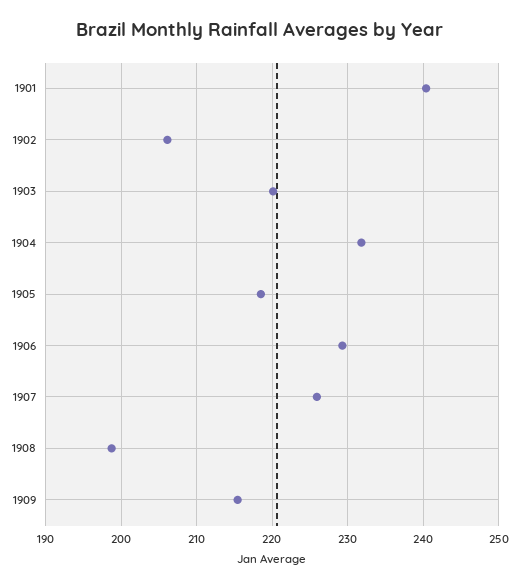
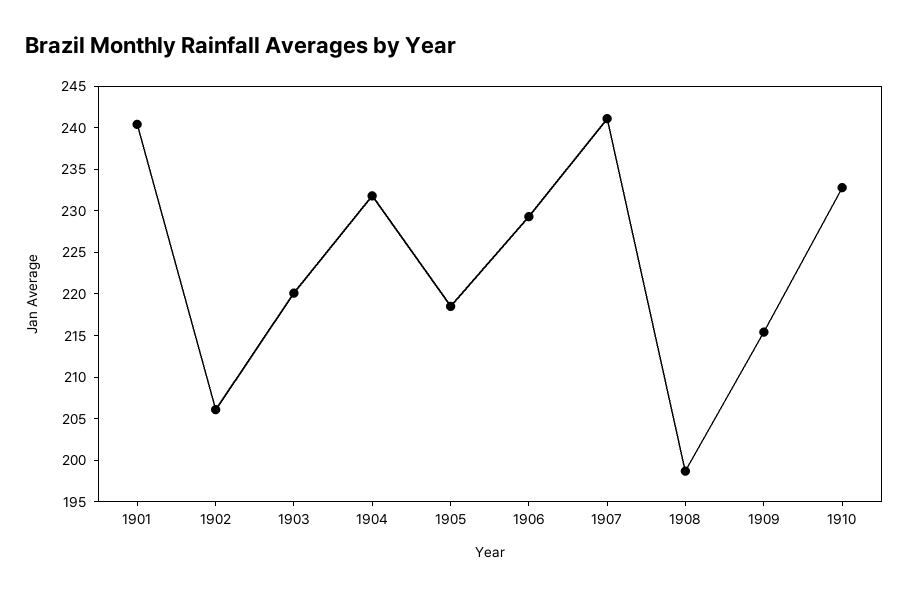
1907: 226 -> 241
1910: none -> 233

